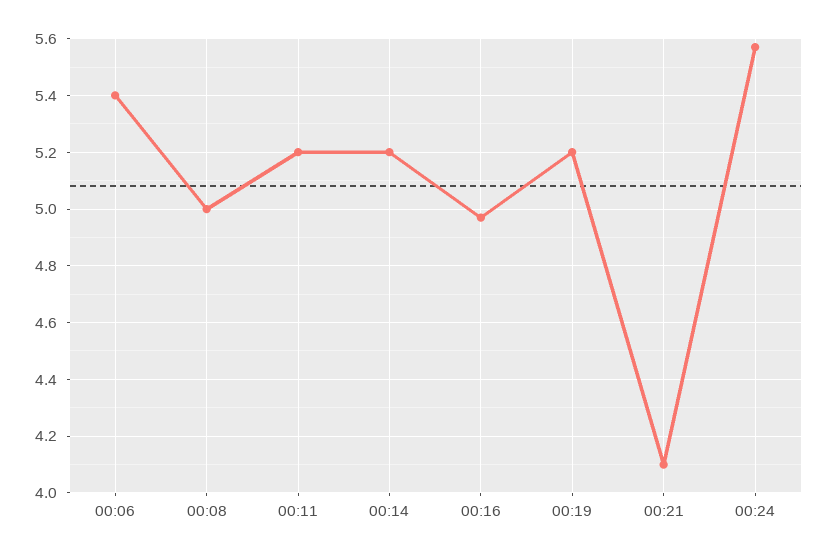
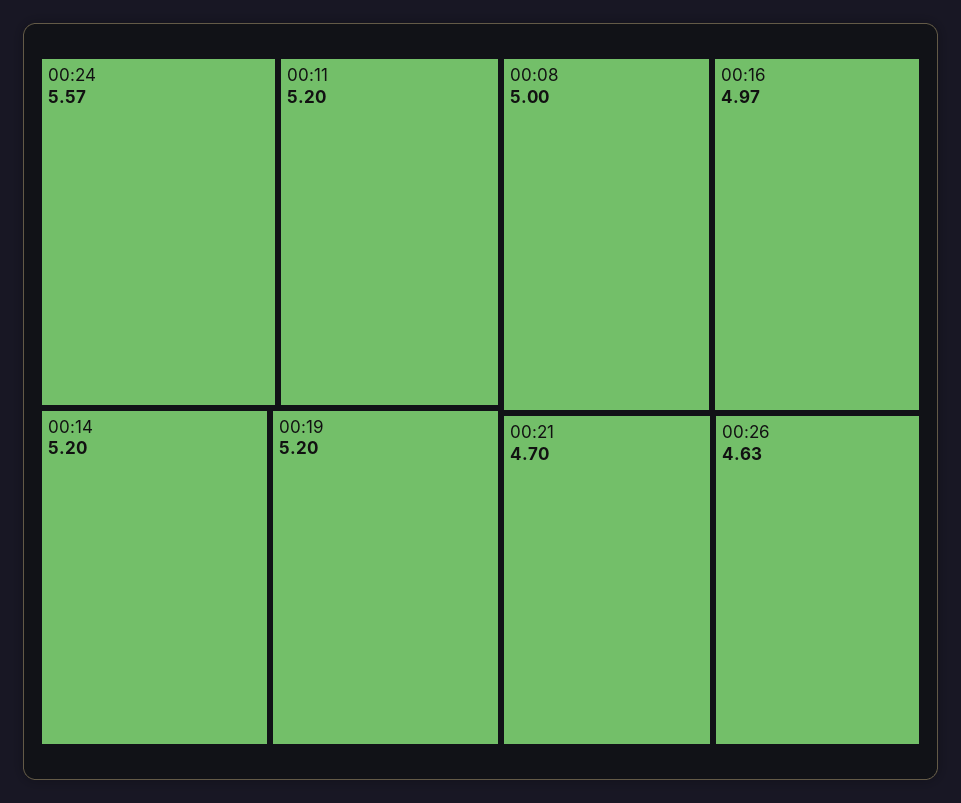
00:06: 5.4 -> none
00:21: 4.1 -> 4.7
00:26: none -> 4.63

